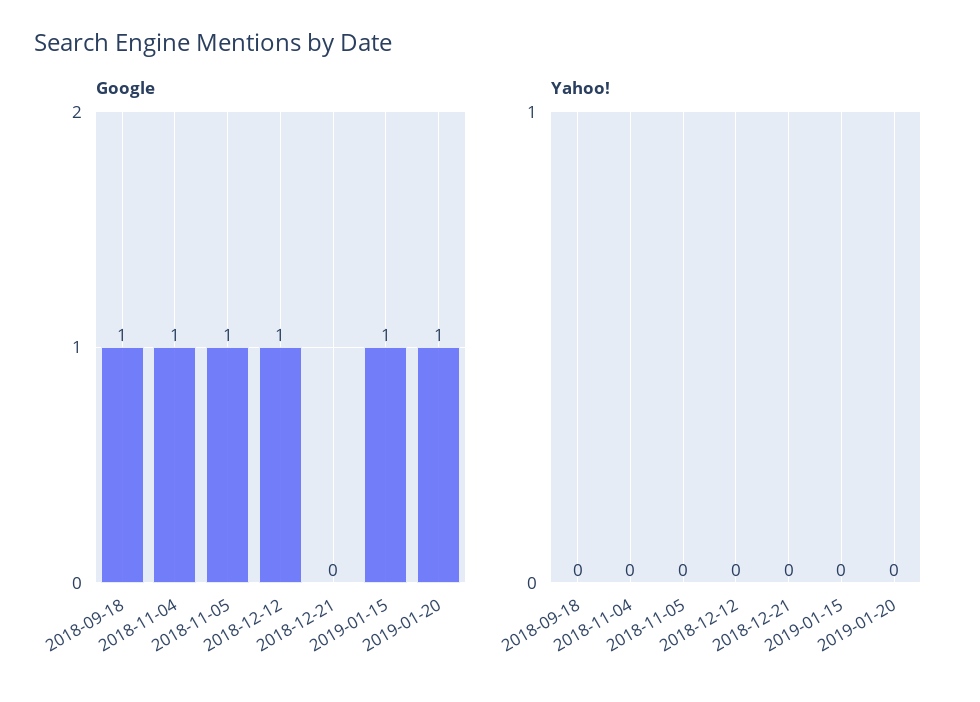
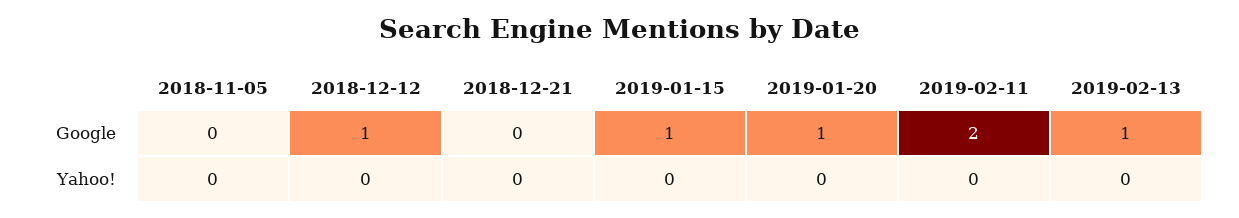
Google, 2018-09-18: 1 -> none
Google, 2018-11-04: 1 -> none
Google, 2018-11-05: 1 -> 0
Yahoo!, 2018-09-18: 0 -> none
Yahoo!, 2018-11-04: 0 -> none
Google, 2019-02-11: none -> 2
Google, 2019-02-13: none -> 1
Yahoo!, 2019-02-11: none -> 0
Yahoo!, 2019-02-13: none -> 0

